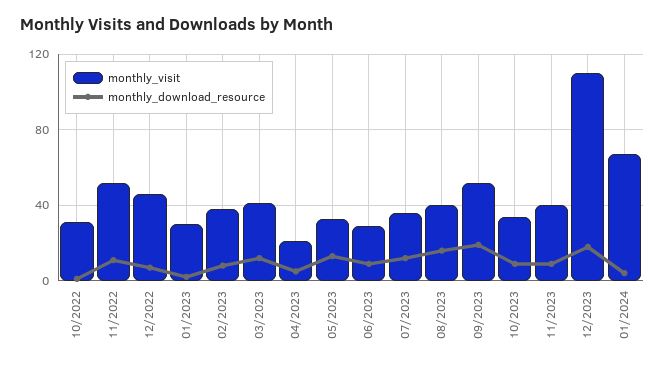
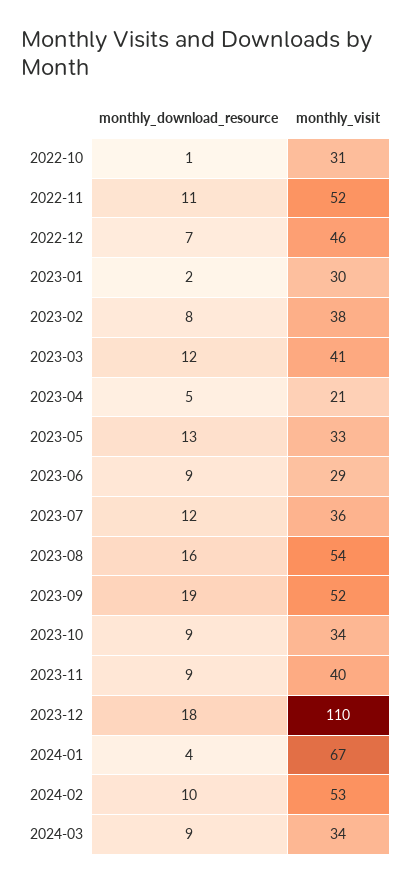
monthly_visit, 08/2023: 40 -> 54
monthly_download_resource, 2024-02: none -> 10
monthly_visit, 2024-02: none -> 53
monthly_download_resource, 2024-03: none -> 9
monthly_visit, 2024-03: none -> 34

